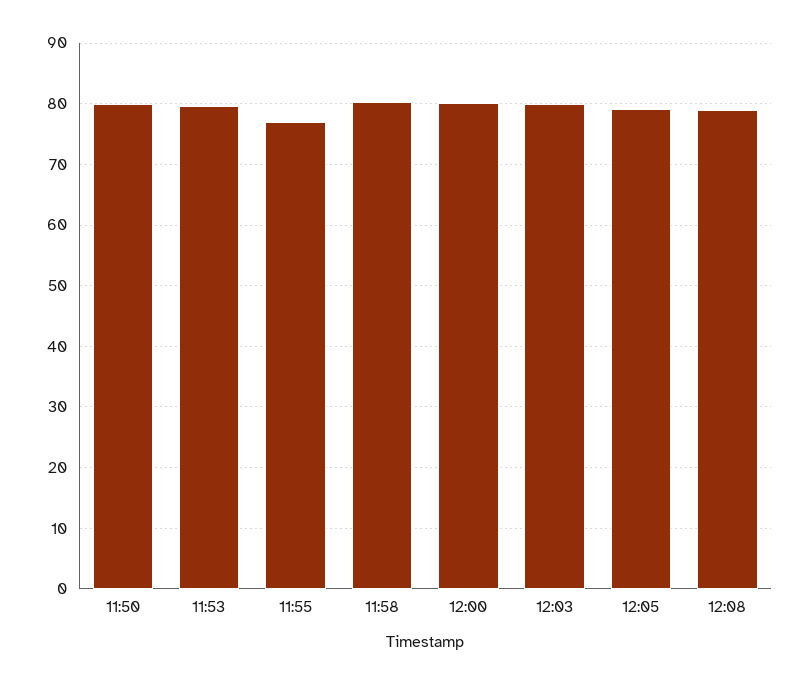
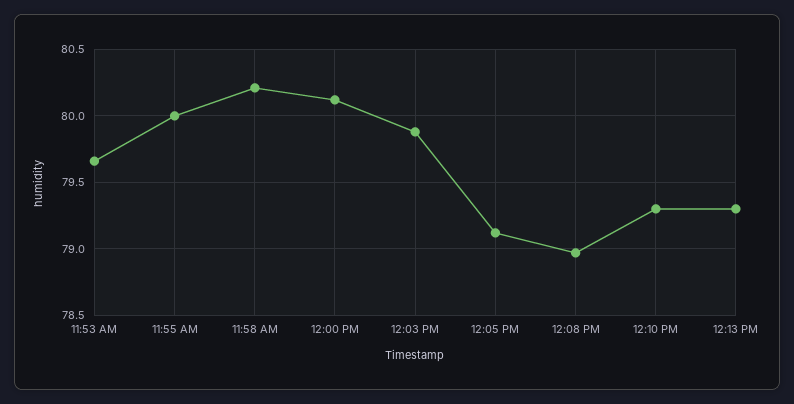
11:50: 80 -> none
11:55: 77 -> 80
12:10 PM: none -> 79.3
12:13 PM: none -> 79.3

